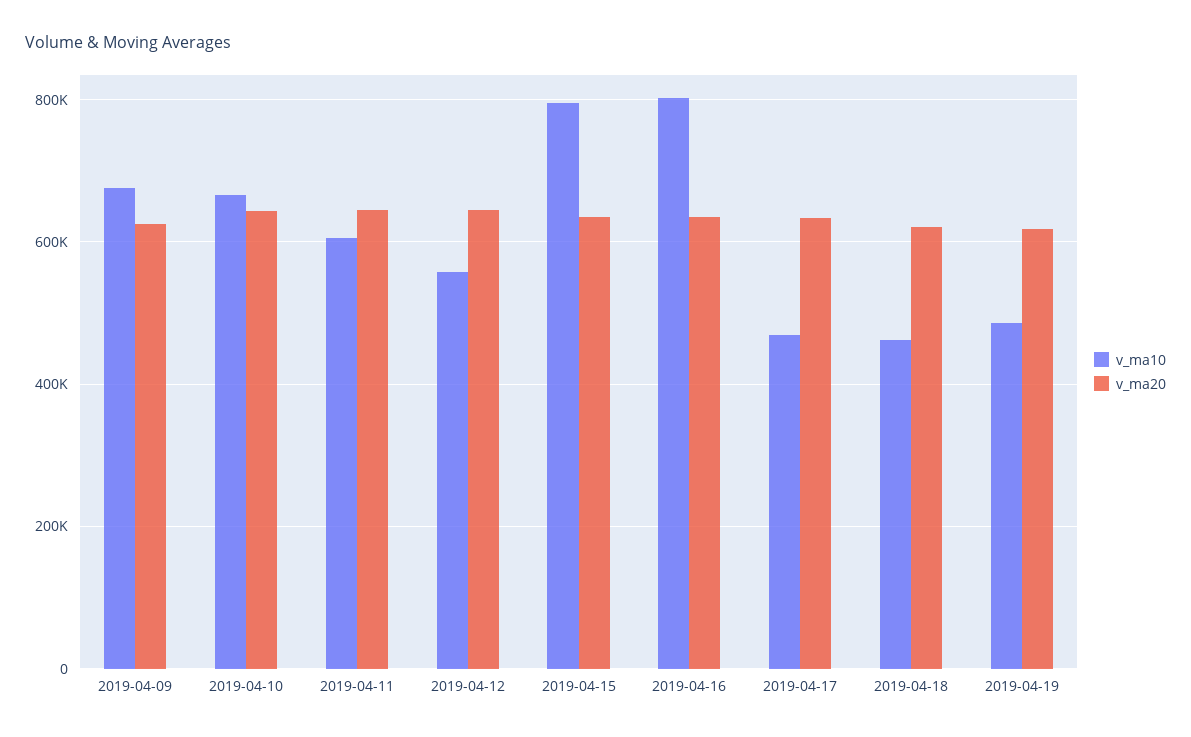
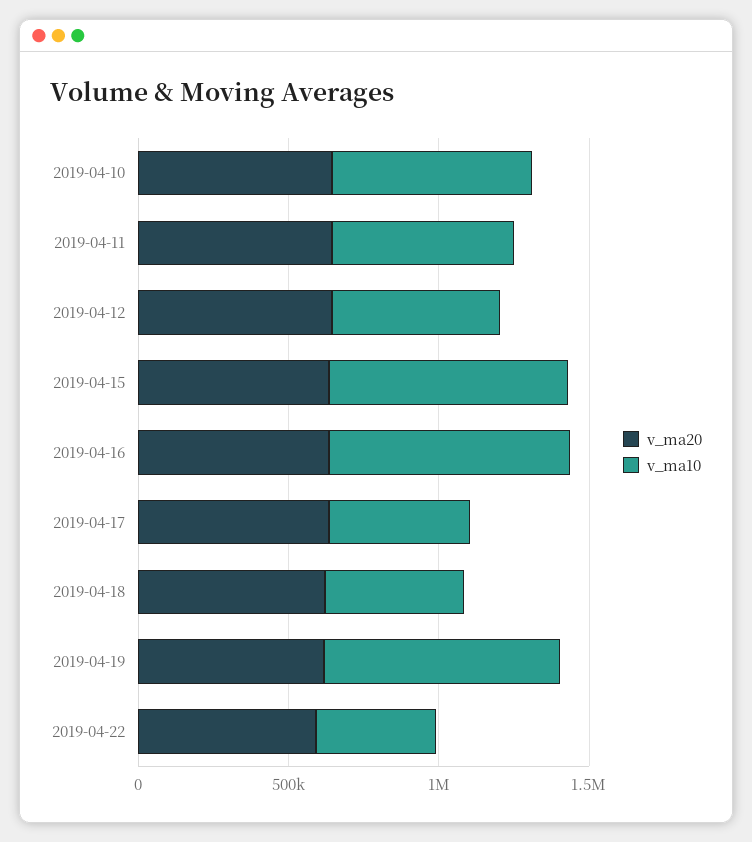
v_ma10, 2019-04-09: 680000 -> none
v_ma20, 2019-04-09: 620000 -> none
v_ma10, 2019-04-19: 480000 -> 800000
v_ma20, 2019-04-22: none -> 600000
v_ma10, 2019-04-22: none -> 400000

